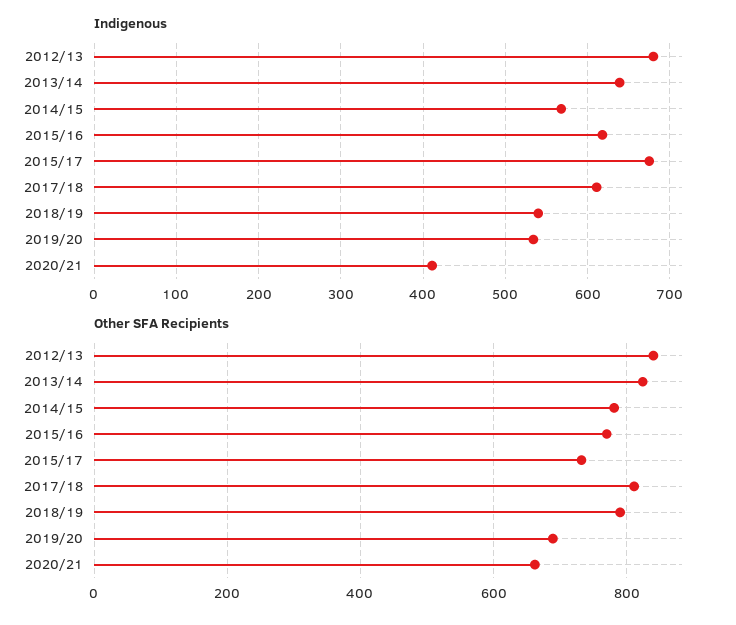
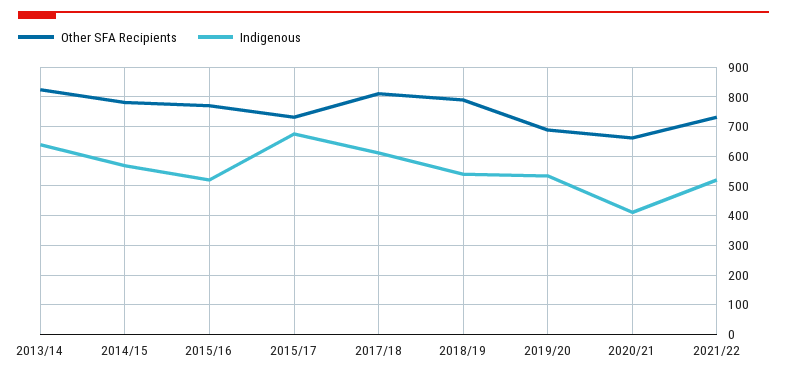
Indigenous, 2012/13: 680 -> none
Indigenous, 2015/16: 620 -> 525
Other SFA Recipients, 2012/13: 840 -> none
Other SFA Recipients, 2021/22: none -> 725
Indigenous, 2021/22: none -> 525

